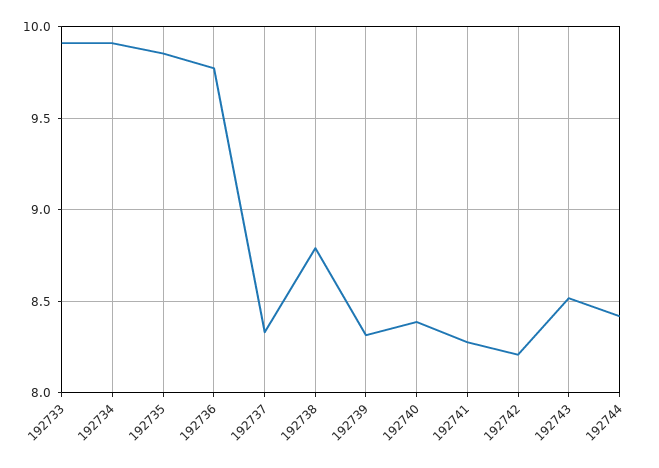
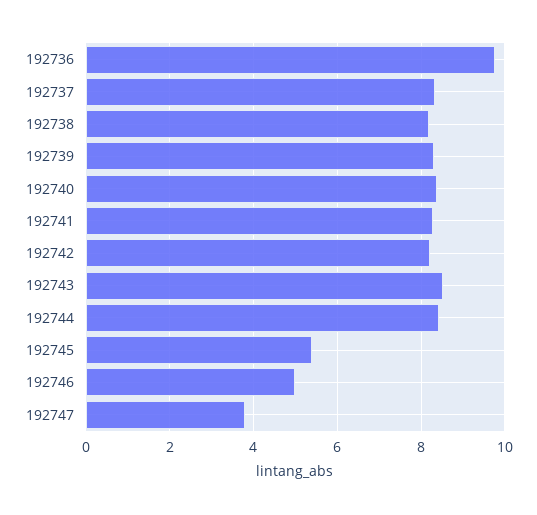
192733: 9.9 -> none
192734: 9.9 -> none
192735: 9.85 -> none
192738: 8.8 -> 8.2
192745: none -> 5.4
192746: none -> 5
192747: none -> 3.8

